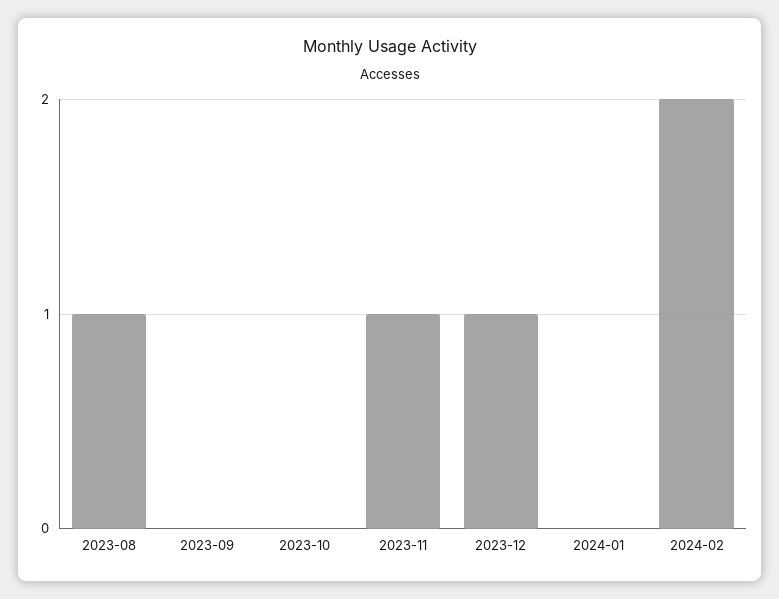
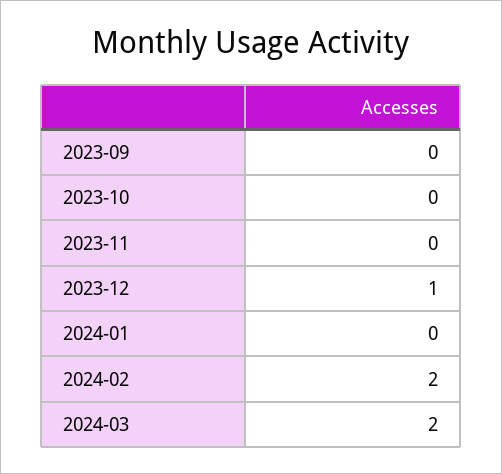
2023-08: 1 -> none
2023-11: 1 -> 0
2024-03: none -> 2

